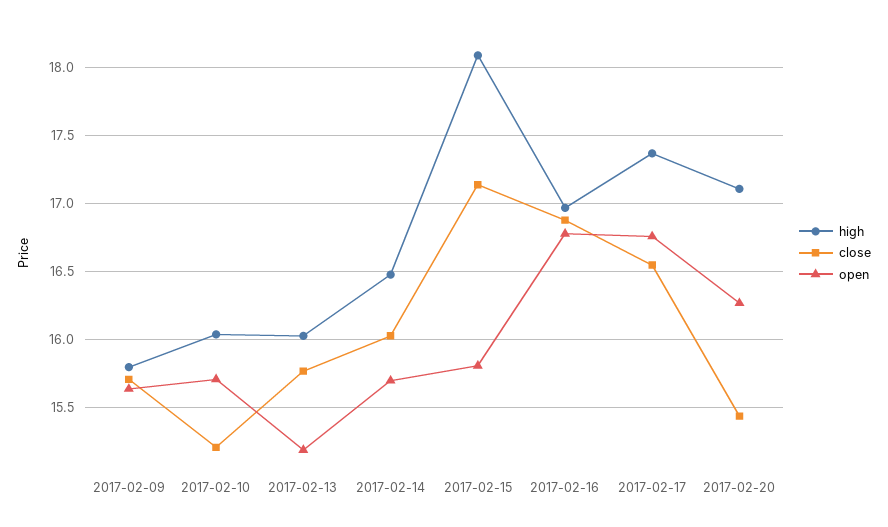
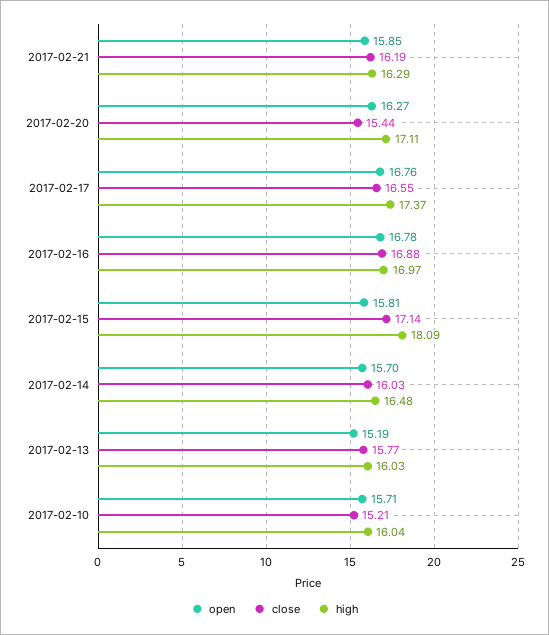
high, 2017-02-09: 15.8 -> none
close, 2017-02-09: 15.7 -> none
open, 2017-02-09: 15.65 -> none
open, 2017-02-21: none -> 15.85
close, 2017-02-21: none -> 16.19
high, 2017-02-21: none -> 16.29

